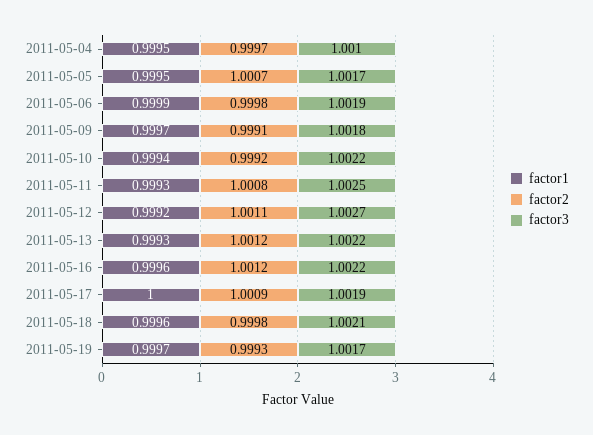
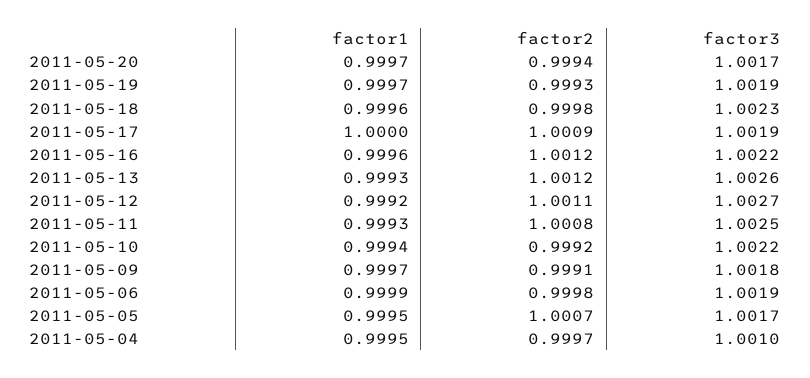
factor3, 2011-05-13: 1.0022 -> 1.0026
factor3, 2011-05-18: 1.0021 -> 1.0023
factor3, 2011-05-19: 1.0017 -> 1.0019
factor1, 2011-05-20: none -> 0.9997
factor2, 2011-05-20: none -> 0.9994
factor3, 2011-05-20: none -> 1.0017

